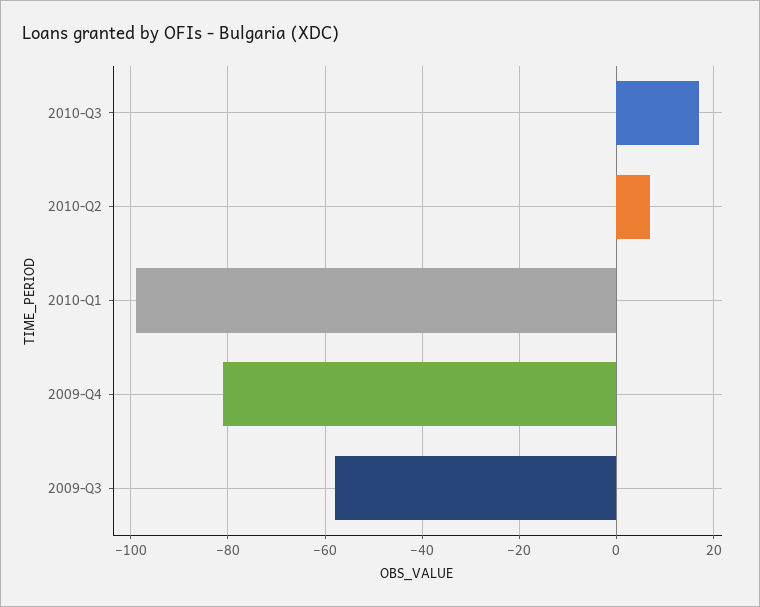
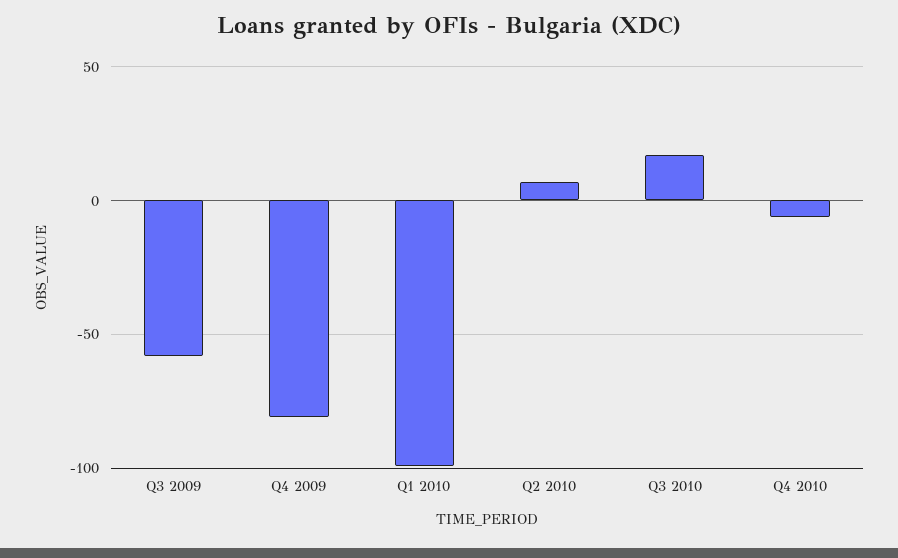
Q4 2010: none -> -5

